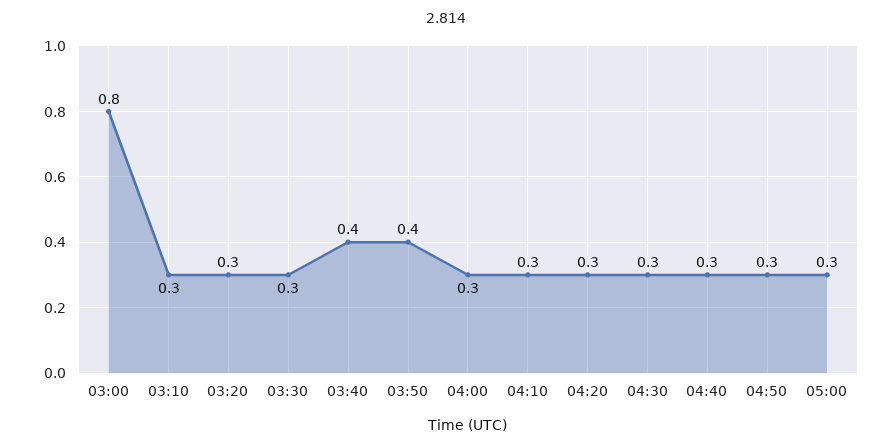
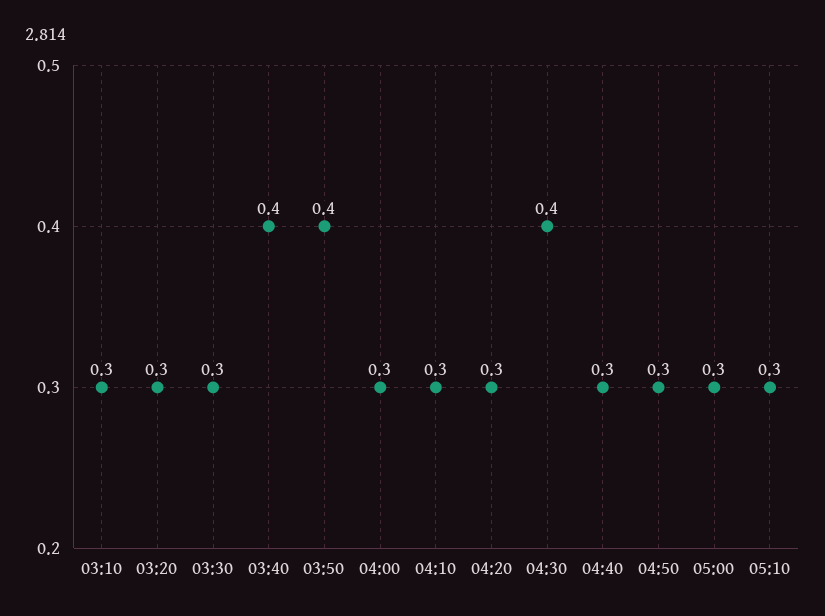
03:00: 0.8 -> none
04:30: 0.3 -> 0.4
05:10: none -> 0.3

